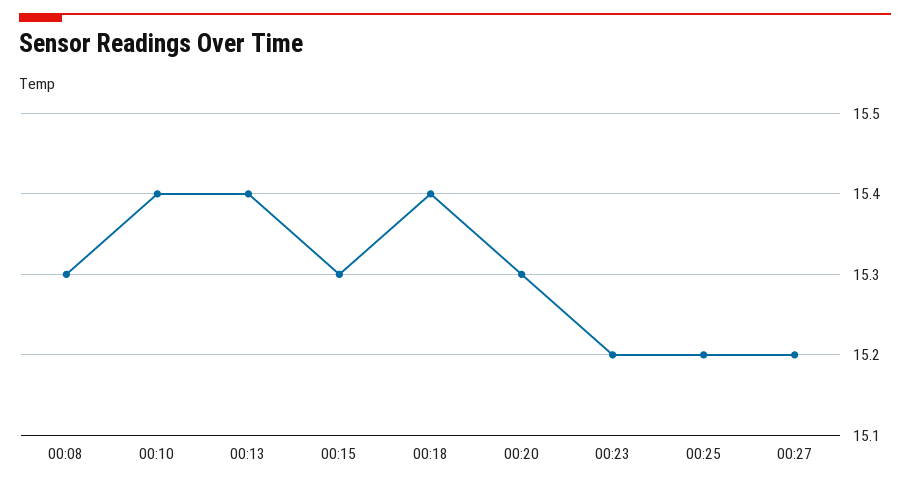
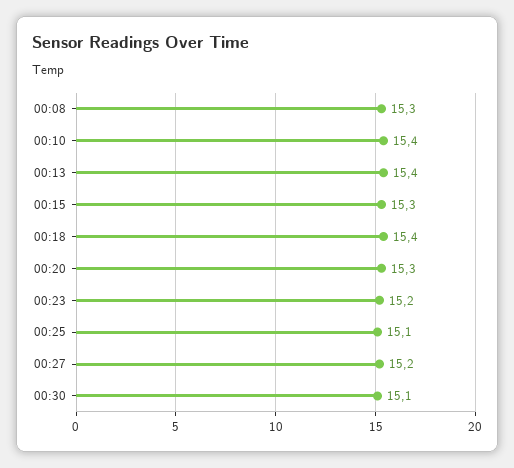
00:25: 15.2 -> 15.1
00:30: none -> 15.1

